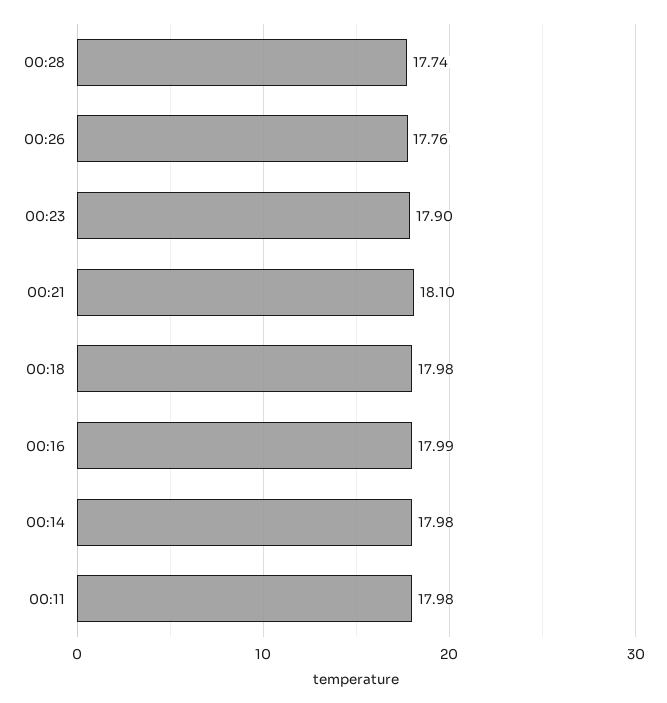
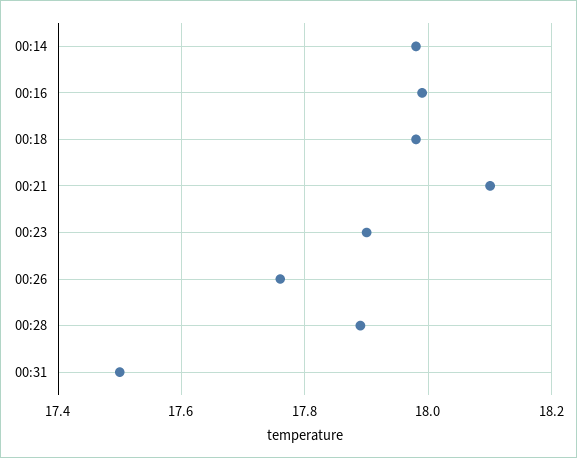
00:28: 17.74 -> 17.9
00:11: 17.98 -> none
00:31: none -> 17.5

